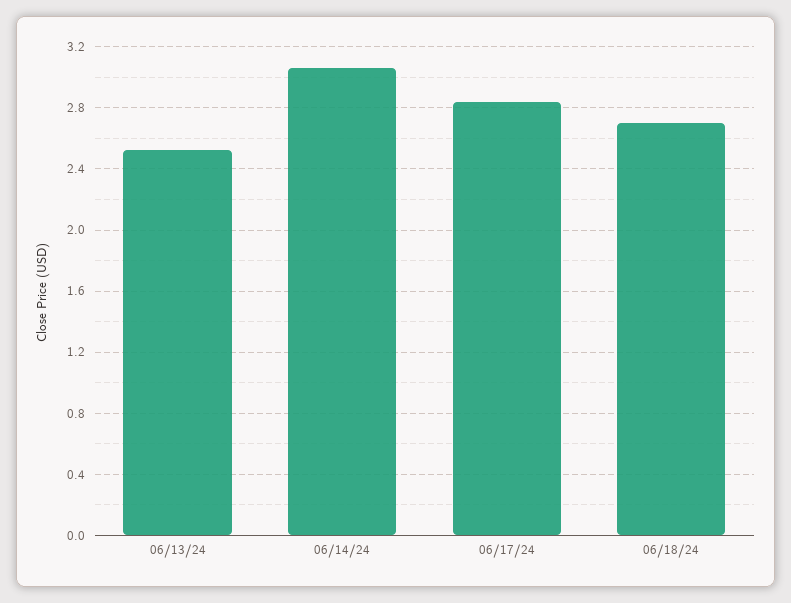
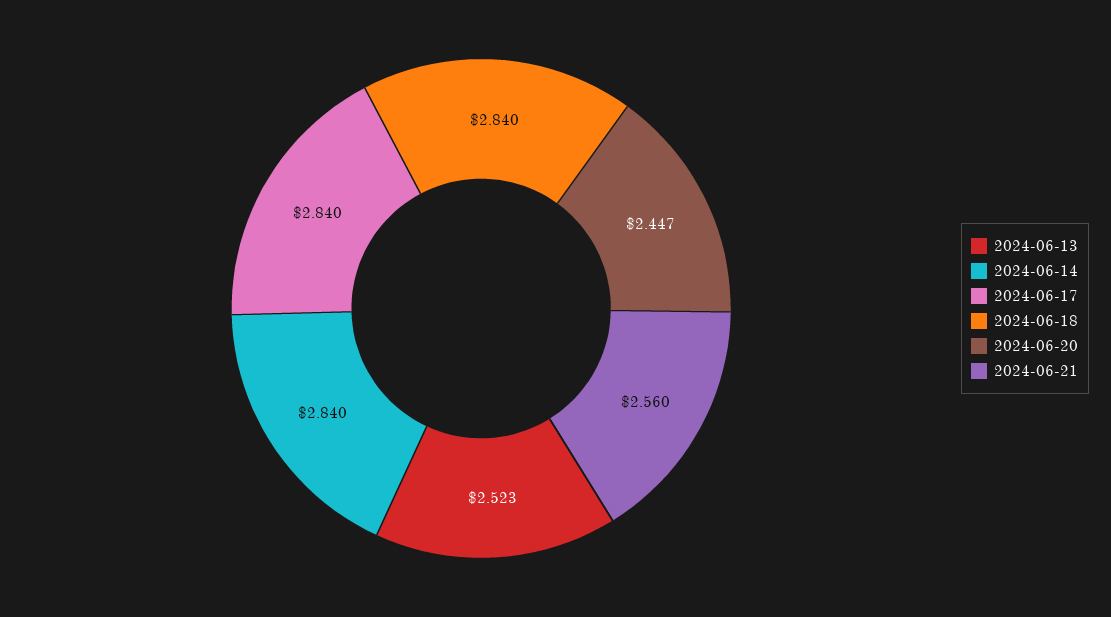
06/14/24: 3.05 -> 2.84
06/18/24: 2.7 -> 2.84
2024-06-20: none -> 2.447
2024-06-21: none -> 2.56

